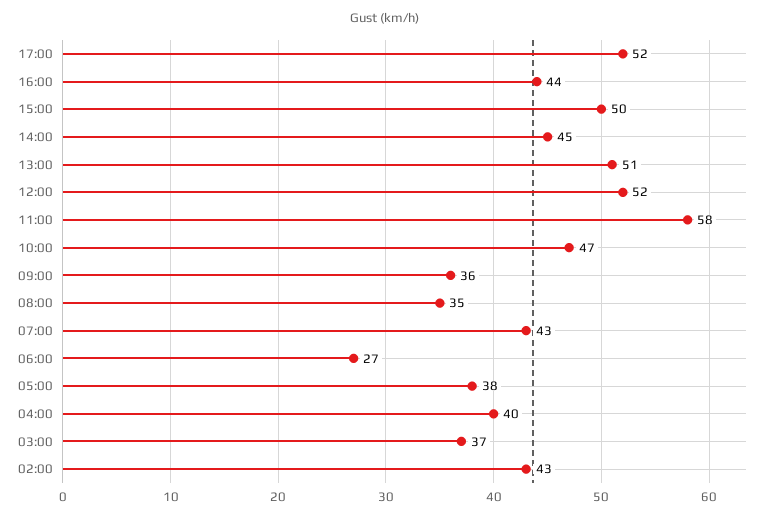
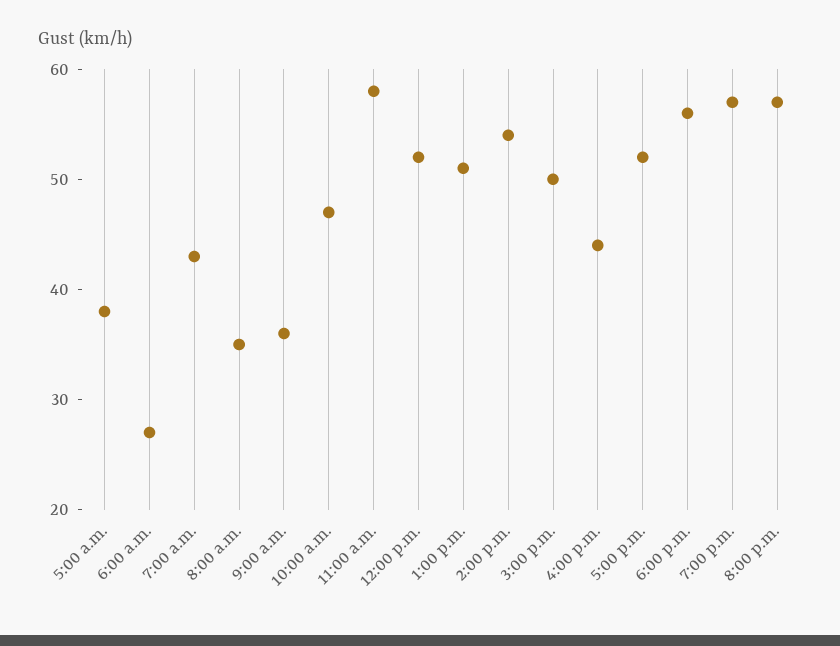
14:00: 45 -> 54
04:00: 40 -> none
03:00: 37 -> none
02:00: 43 -> none
6:00 p.m.: none -> 56
7:00 p.m.: none -> 57
8:00 p.m.: none -> 57

